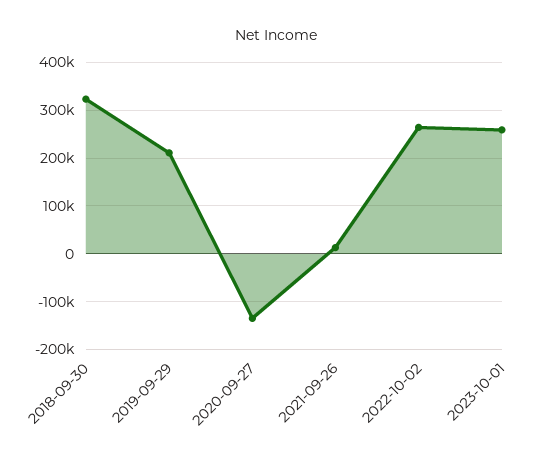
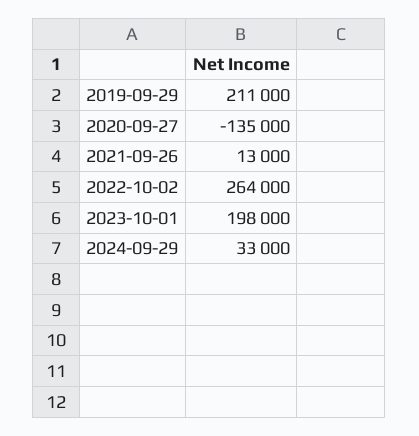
2018-09-30: 320000 -> none
2023-10-01: 260000 -> 198000
2024-09-29: none -> 33000

